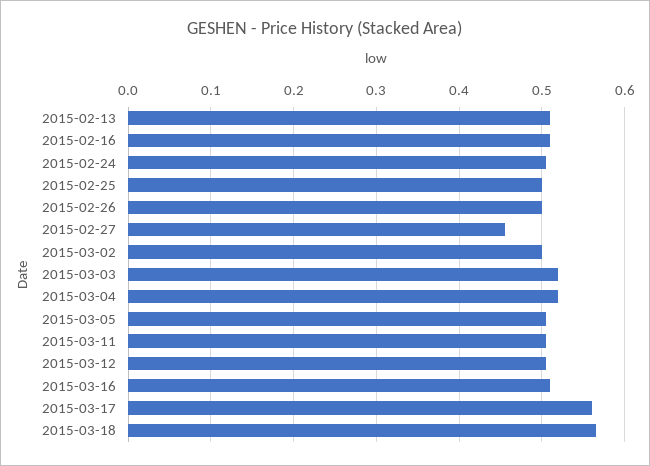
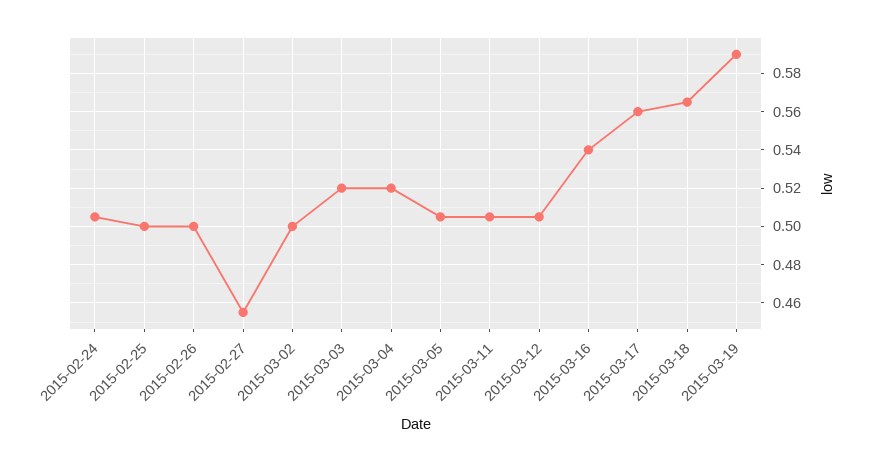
2015-02-13: 0.51 -> none
2015-02-16: 0.51 -> none
2015-03-16: 0.51 -> 0.54
2015-03-19: none -> 0.59

